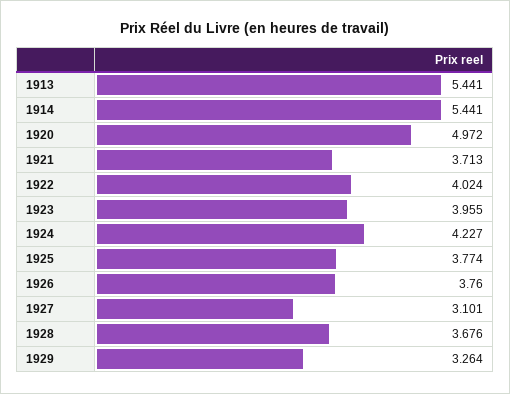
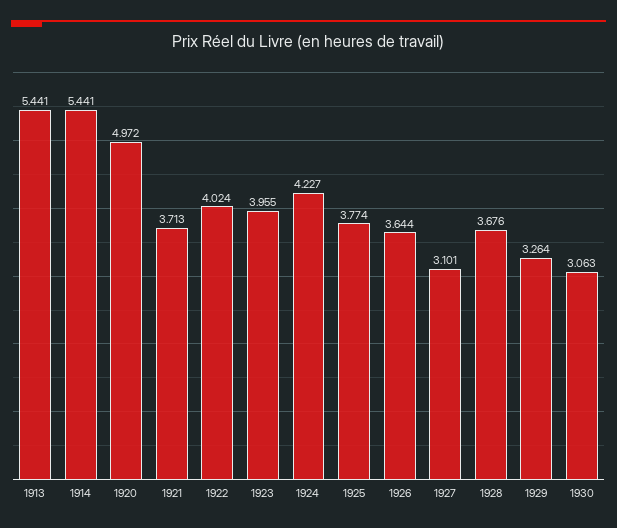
1926: 3.76 -> 3.644
1930: none -> 3.063

